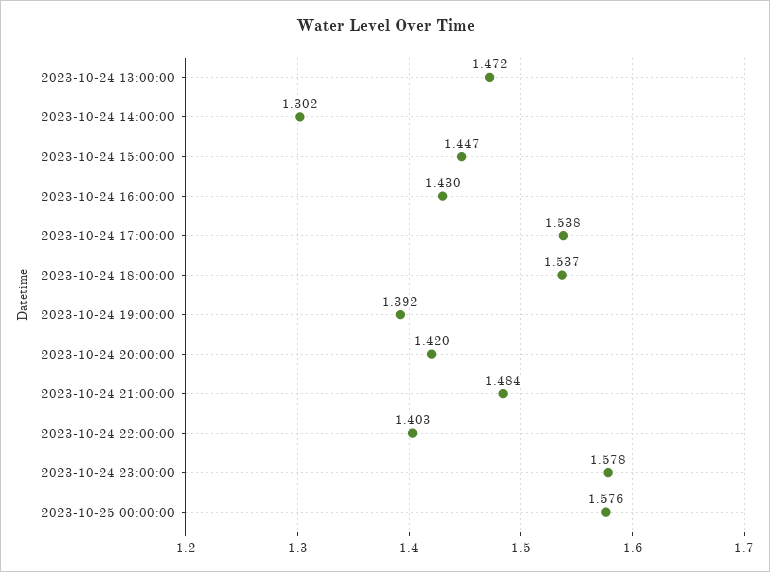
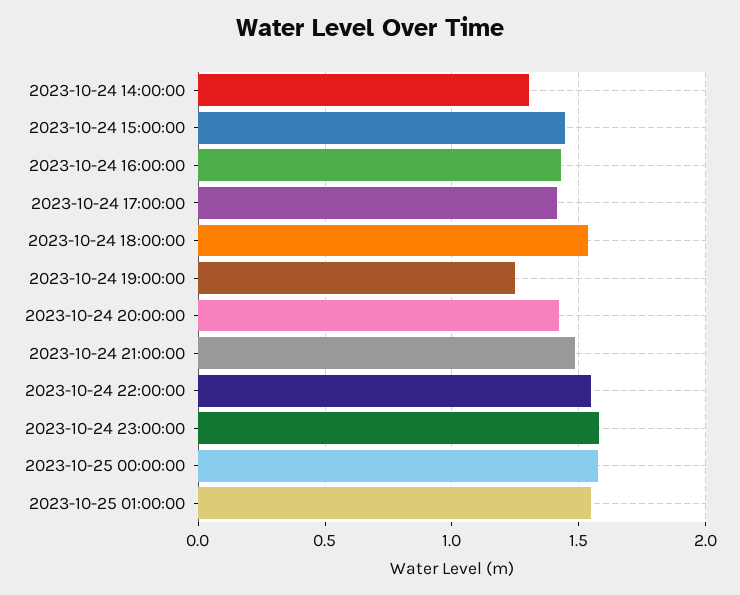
2023-10-24 13:00:00: 1.472 -> none
2023-10-24 17:00:00: 1.538 -> 1.4
2023-10-24 19:00:00: 1.392 -> 1.25
2023-10-24 22:00:00: 1.403 -> 1.55
2023-10-25 01:00:00: none -> 1.55

